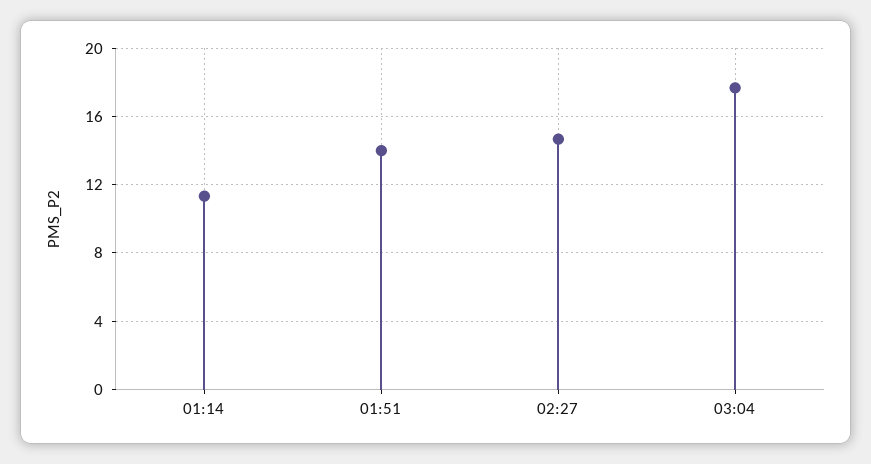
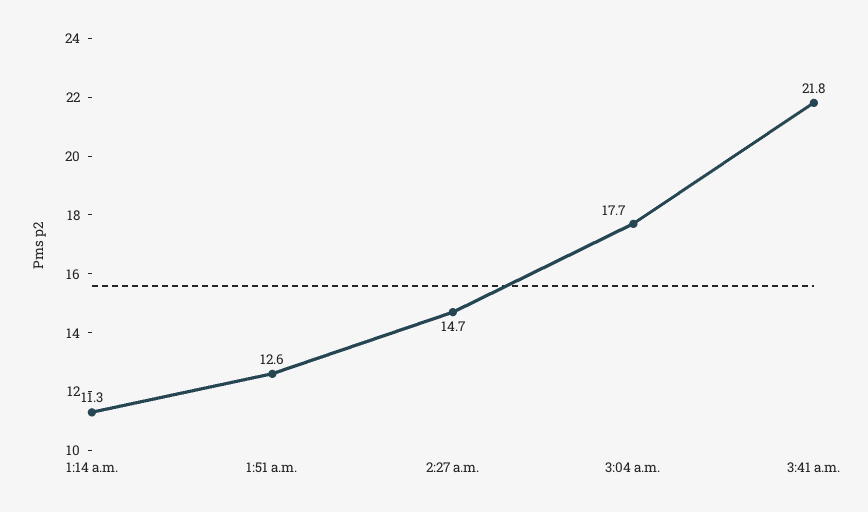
01:51: 14 -> 12.6
3:41 a.m.: none -> 21.8

